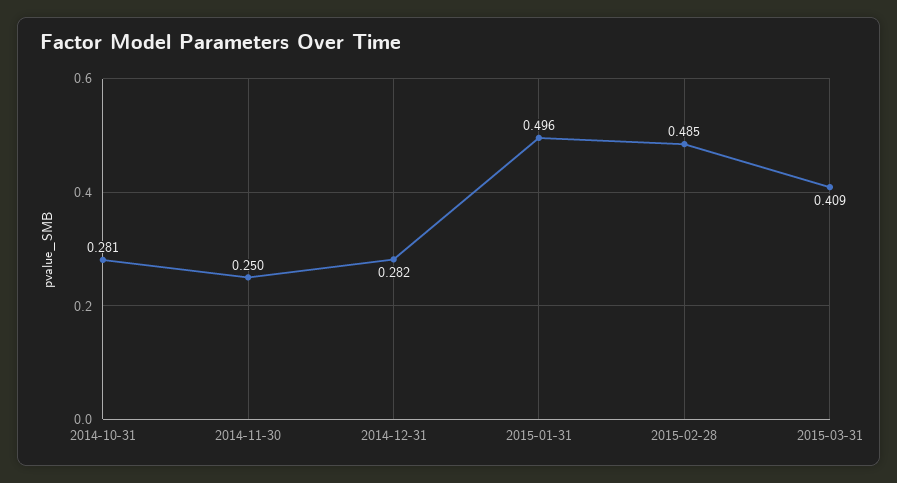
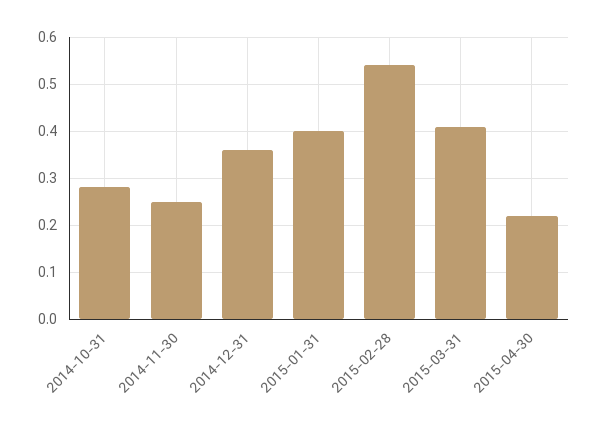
2014-12-31: 0.282 -> 0.36
2015-01-31: 0.496 -> 0.4
2015-02-28: 0.485 -> 0.54
2015-04-30: none -> 0.22

